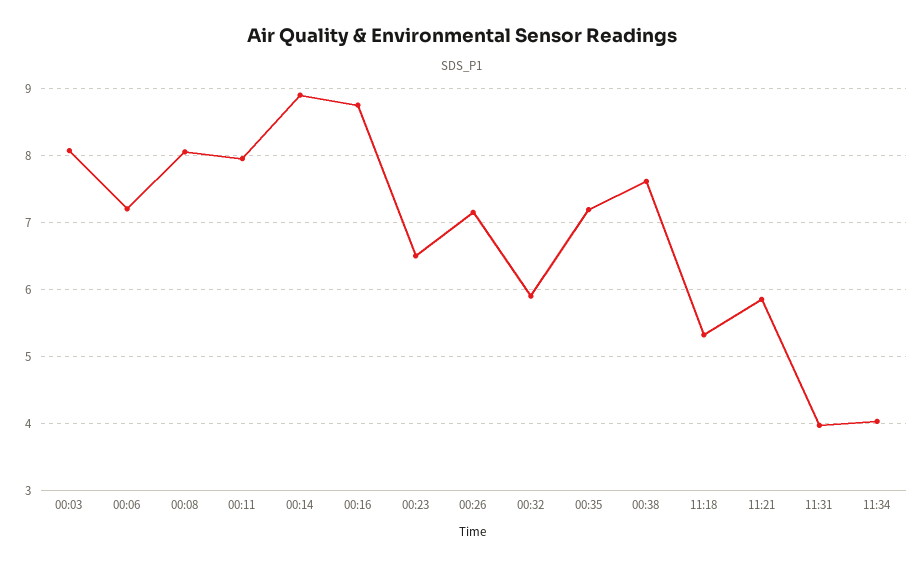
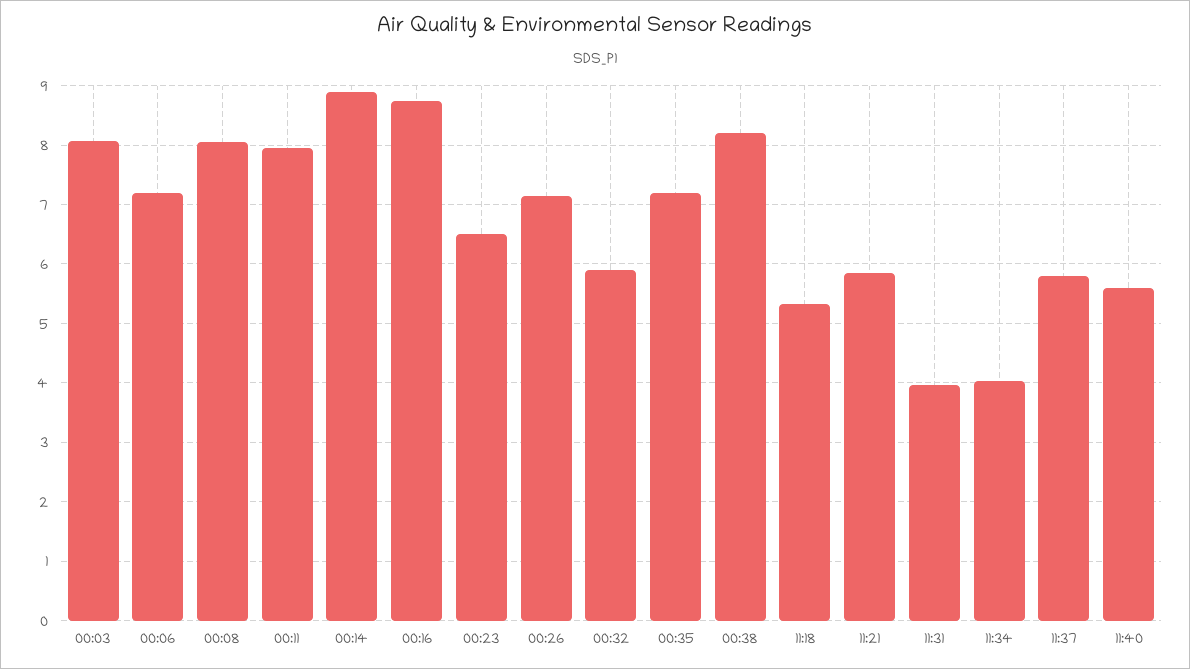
00:38: 7.6 -> 8.2
11:37: none -> 5.8
11:40: none -> 5.6

